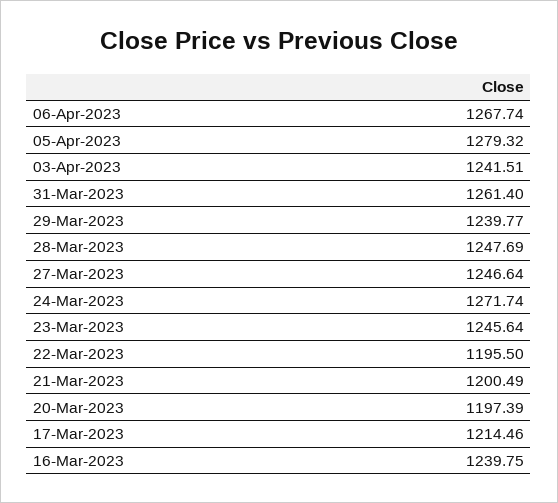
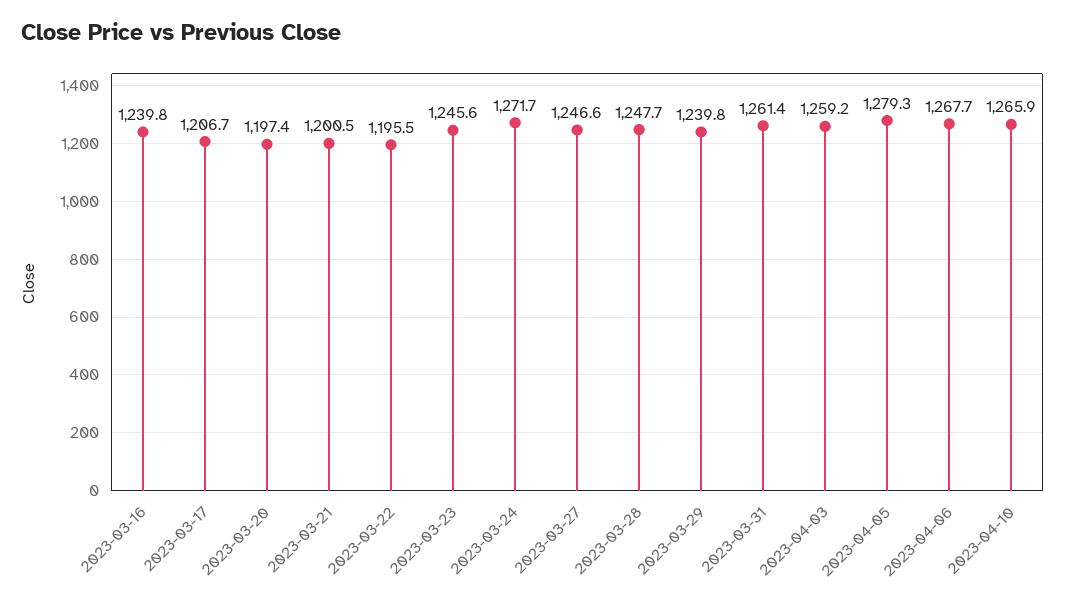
03-Apr-2023: 1241.51 -> 1259.2
17-Mar-2023: 1214.46 -> 1206.7
2023-04-10: none -> 1265.9

